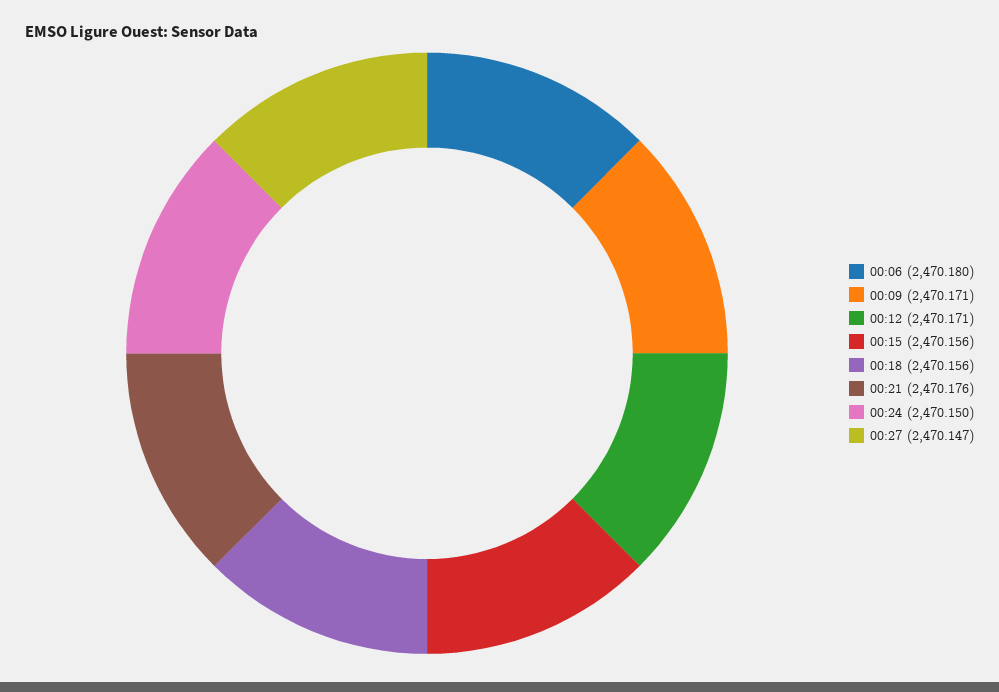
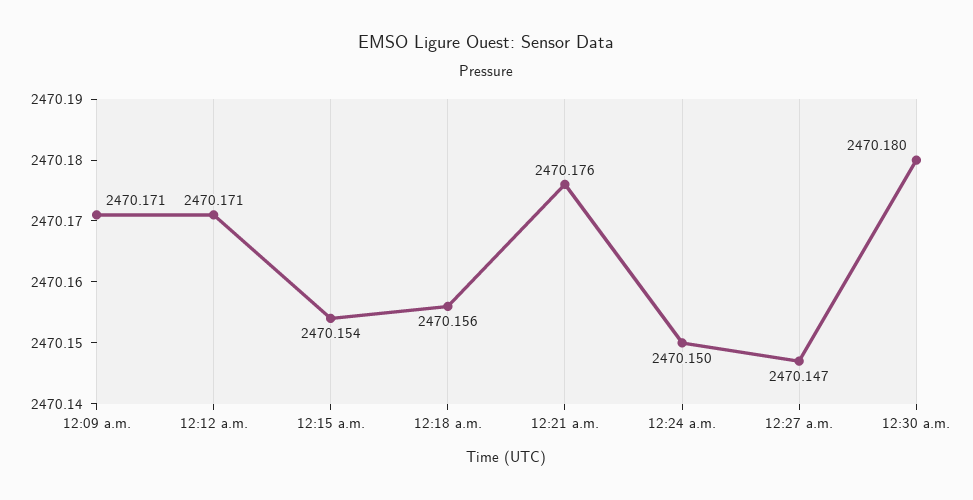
00:06: 2470.18 -> none
00:15: 2470.156 -> 2470.154
12:30 a.m.: none -> 2470.18

